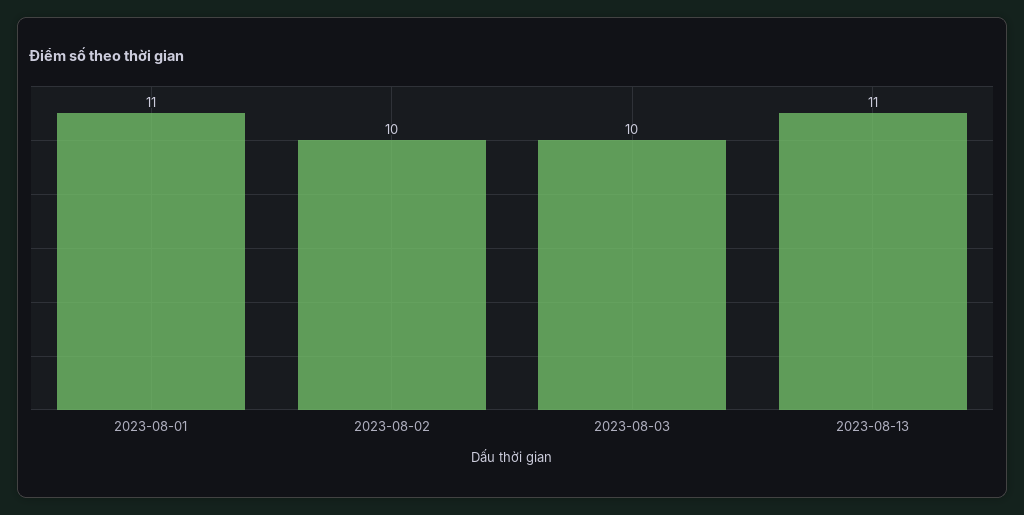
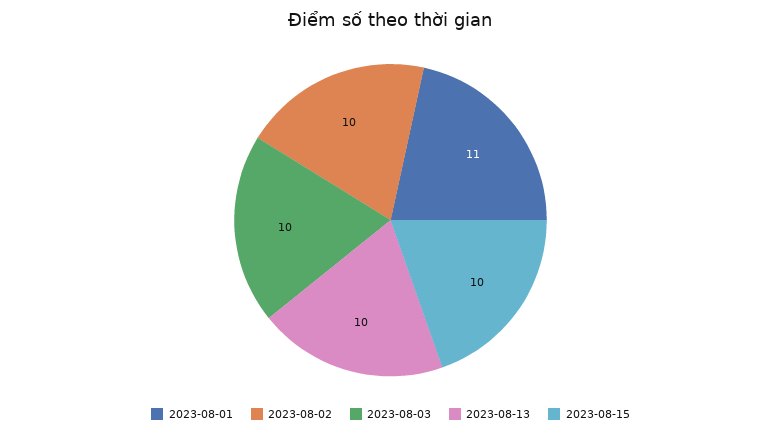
2023-08-13: 11 -> 10
2023-08-15: none -> 10

